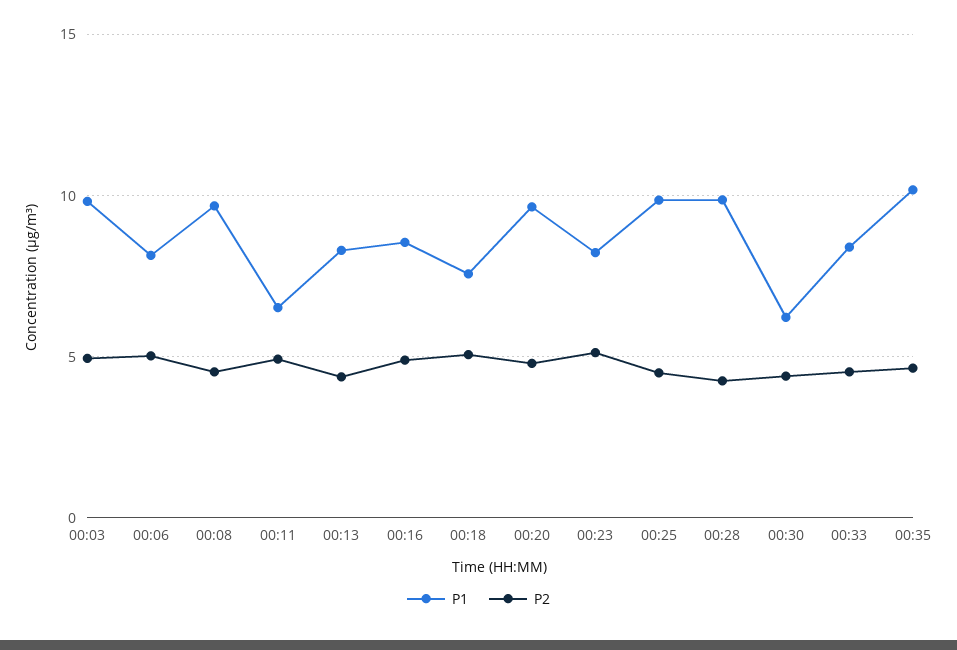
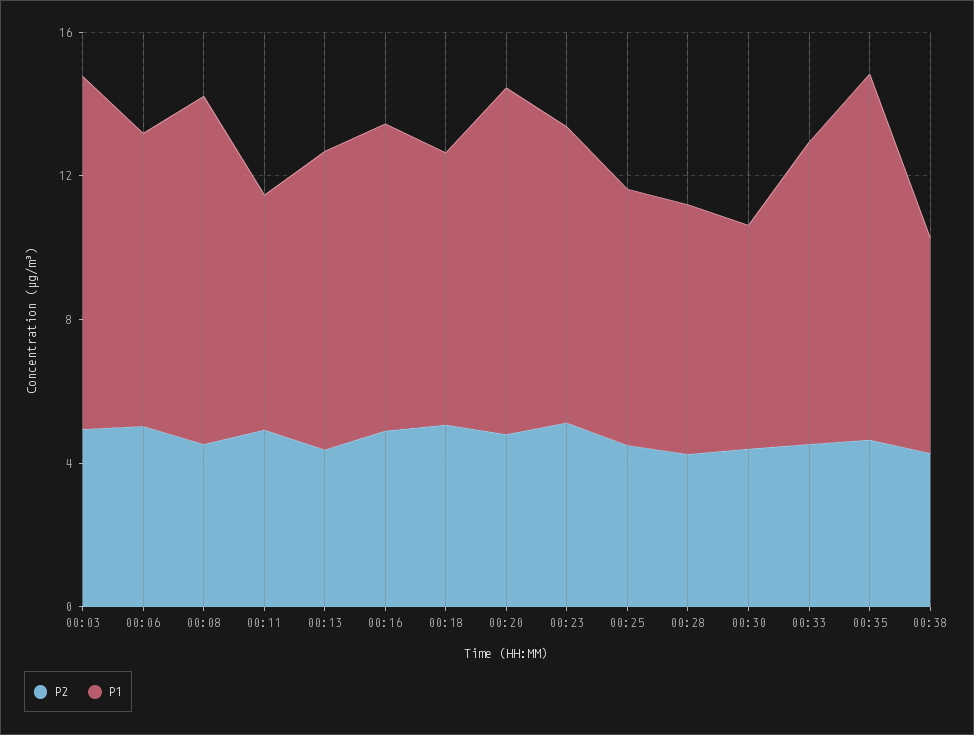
P1, 00:25: 10 -> 7
P1, 00:28: 10 -> 7
P2, 00:38: none -> 4
P1, 00:38: none -> 6

